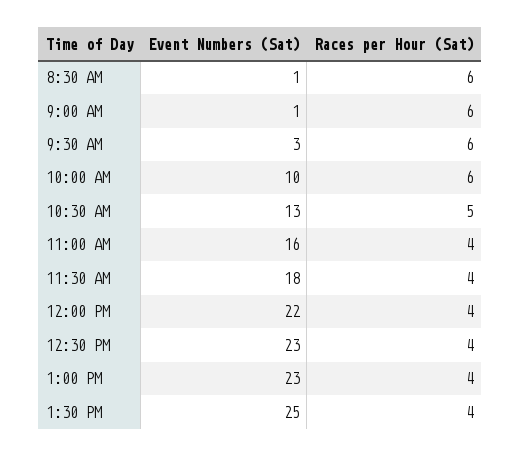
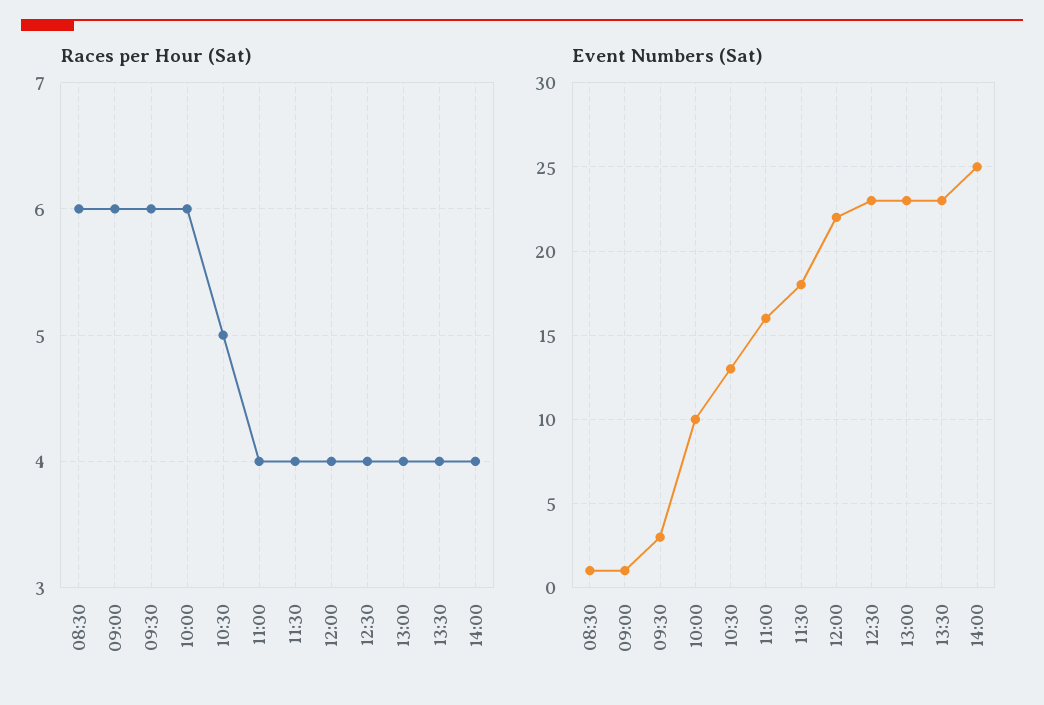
Event Numbers (Sat), 1:30 PM: 25 -> 23
Races per Hour (Sat), 14:00: none -> 4
Event Numbers (Sat), 14:00: none -> 25

